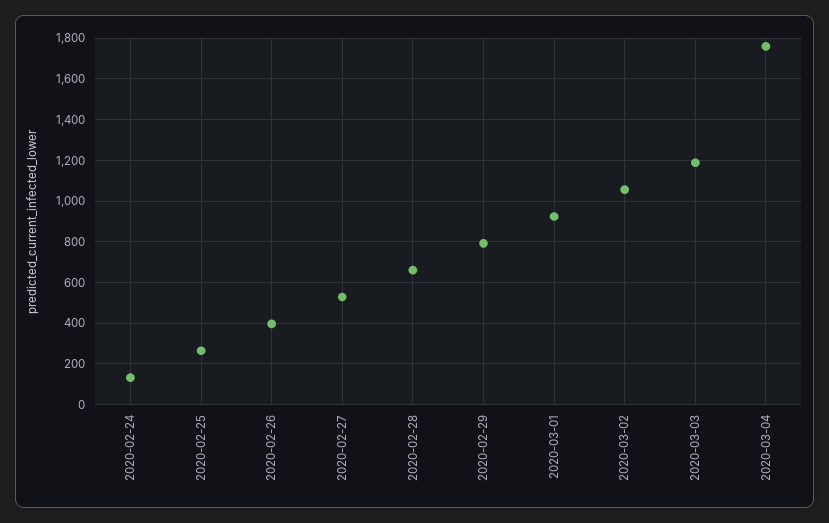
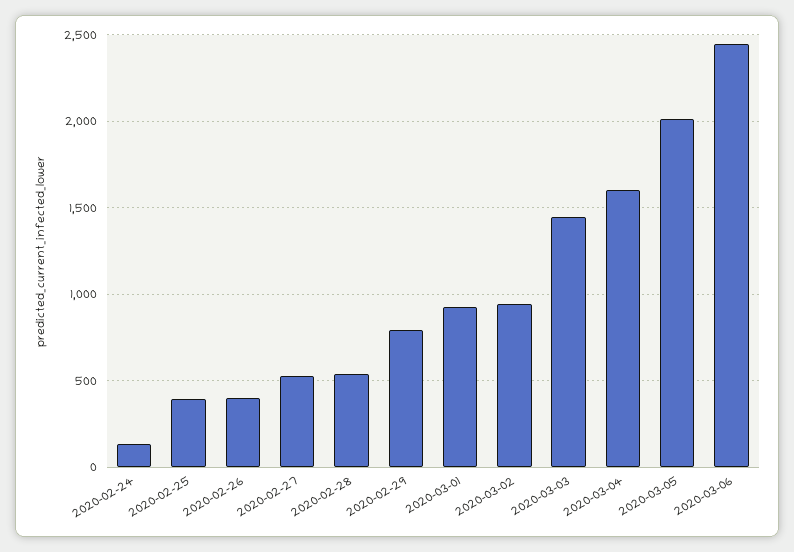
2020-02-25: 250 -> 400
2020-02-28: 650 -> 550
2020-03-02: 1050 -> 950
2020-03-03: 1200 -> 1450
2020-03-04: 1750 -> 1600
2020-03-05: none -> 2000
2020-03-06: none -> 2450

